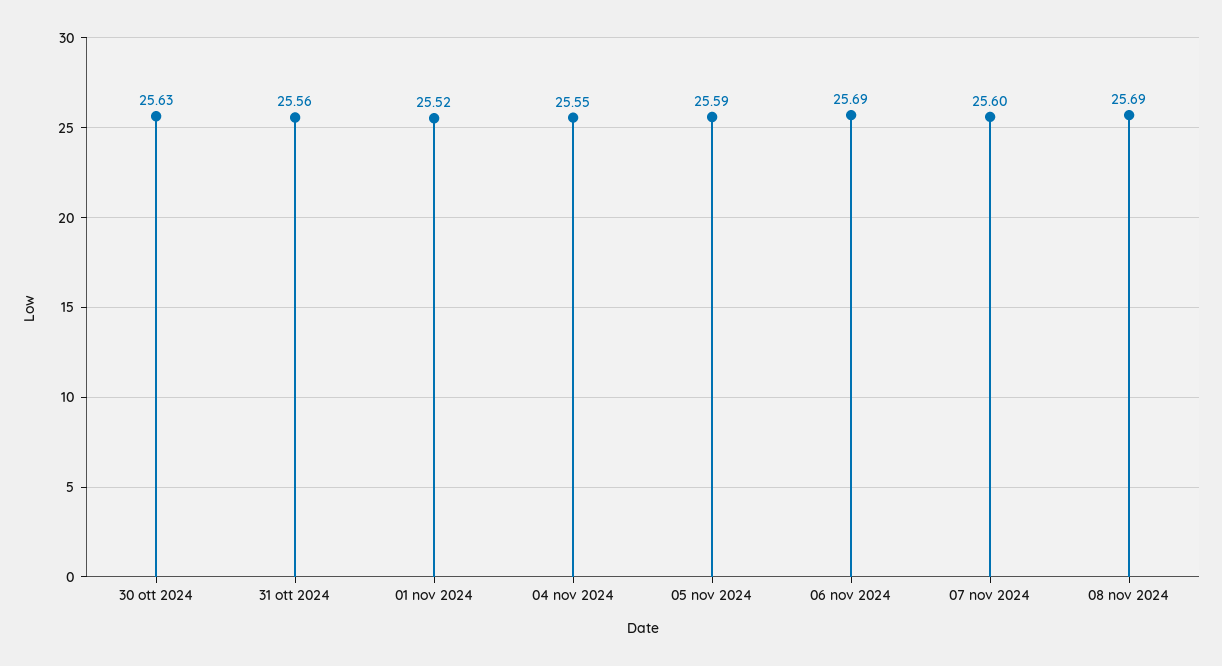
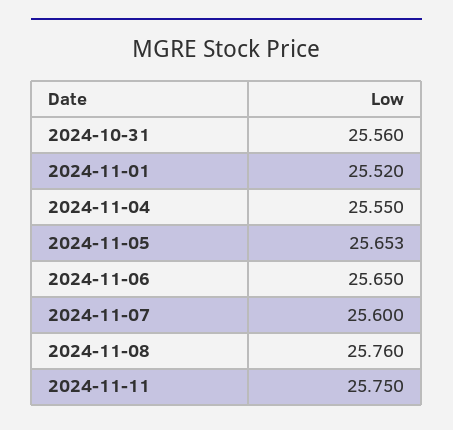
30 ott 2024: 25.63 -> none
05 nov 2024: 25.59 -> 25.653
06 nov 2024: 25.69 -> 25.65
08 nov 2024: 25.69 -> 25.76
2024-11-11: none -> 25.75

